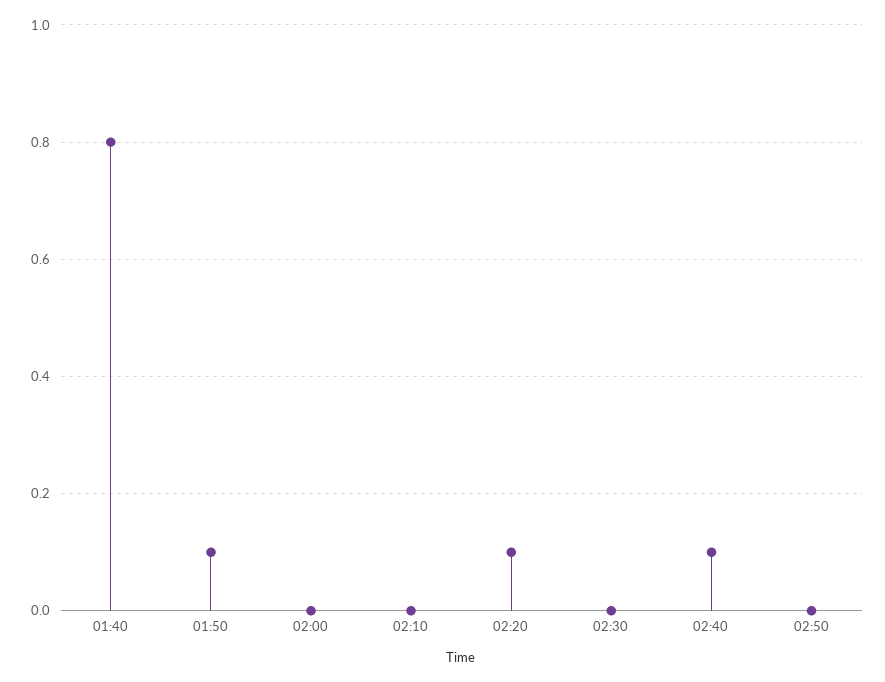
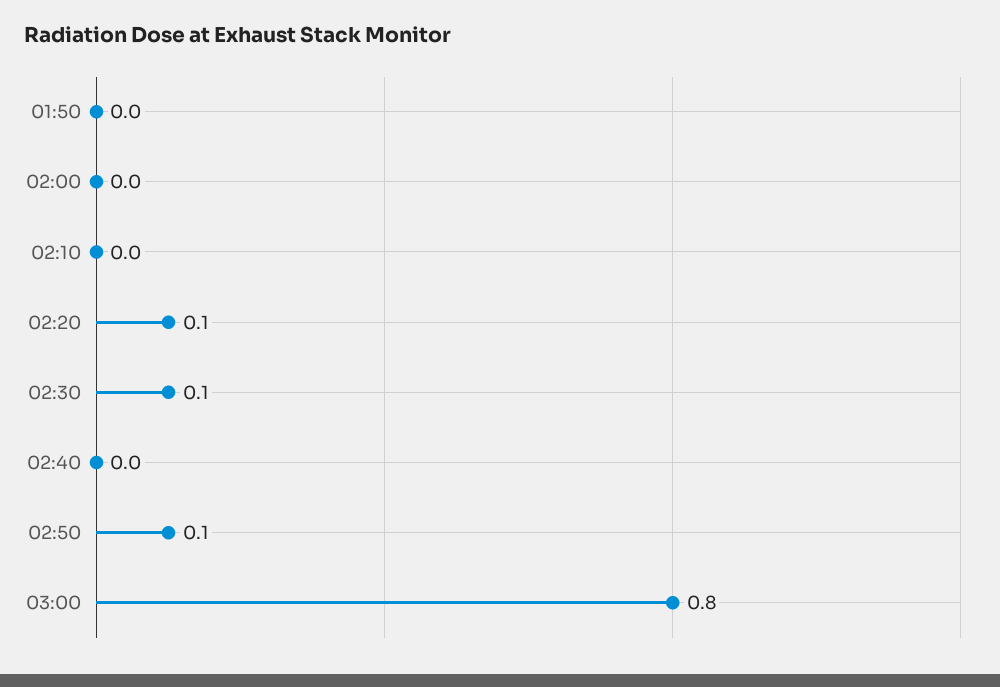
01:40: 0.8 -> none
01:50: 0.1 -> 0
02:30: 0 -> 0.1
02:40: 0.1 -> 0
02:50: 0 -> 0.1
03:00: none -> 0.8

